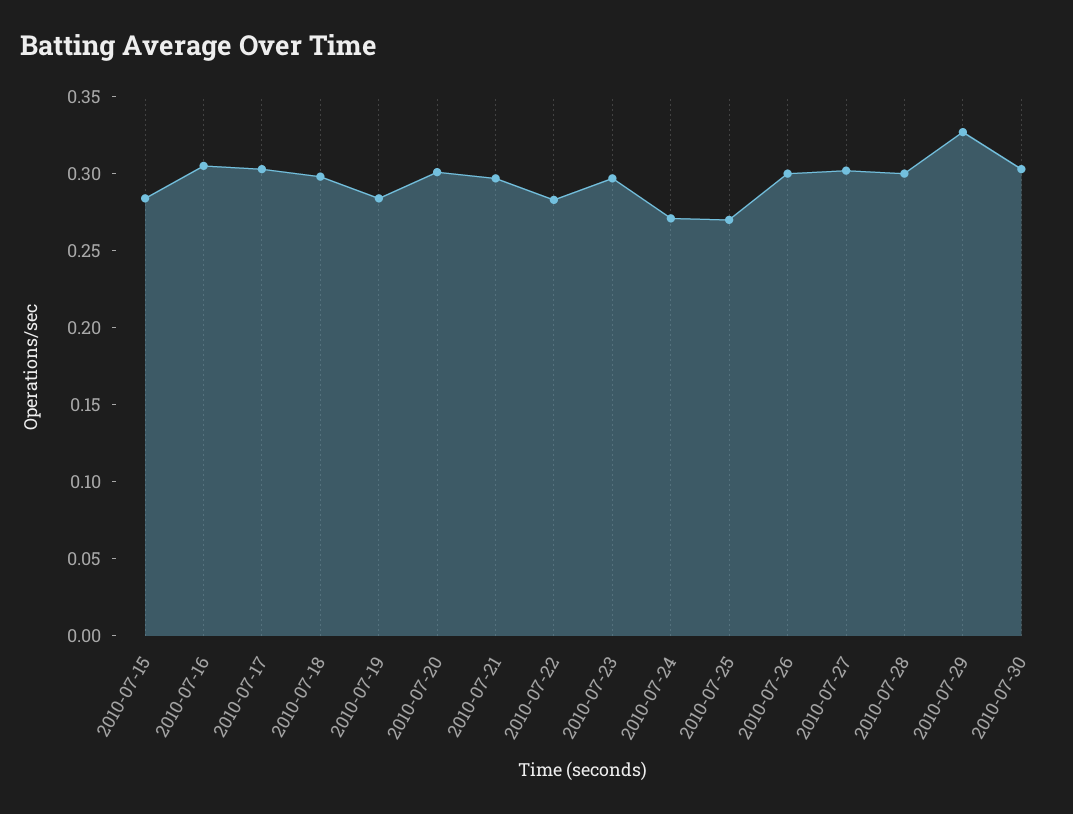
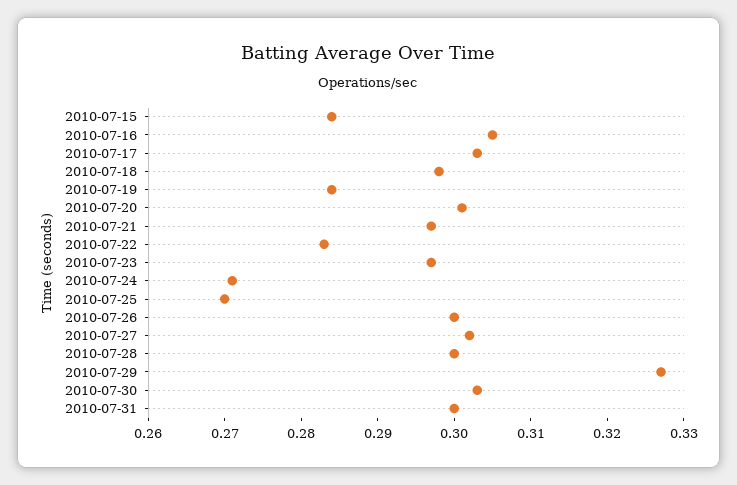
2010-07-31: none -> 0.3

